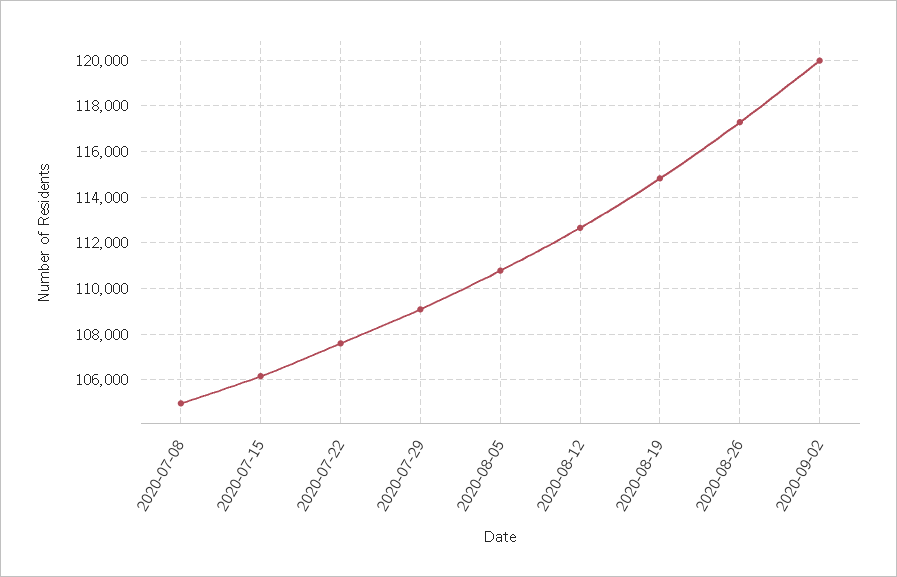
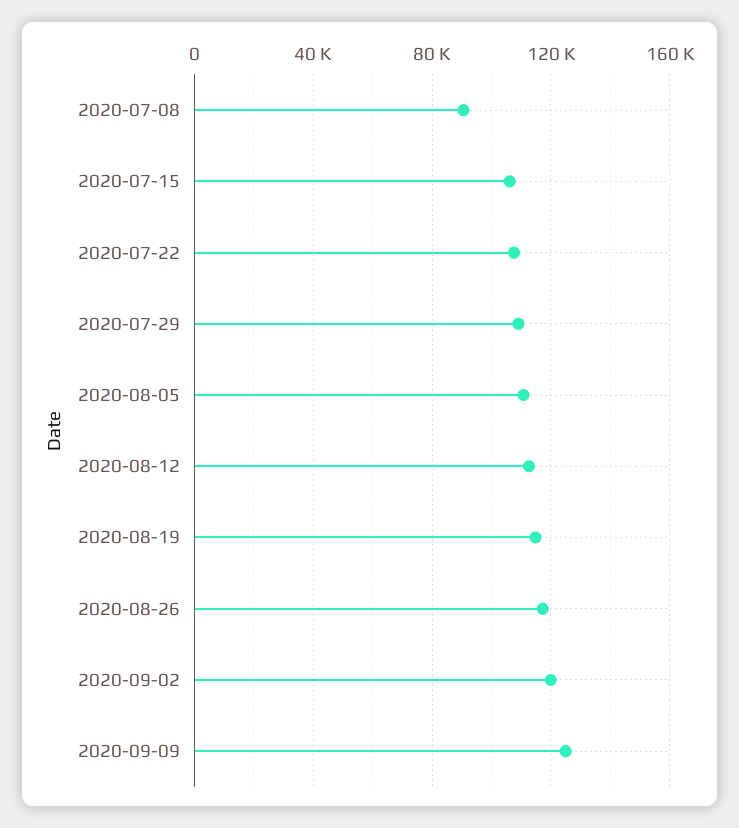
2020-07-08: 105000 -> 90000
2020-09-09: none -> 125000

